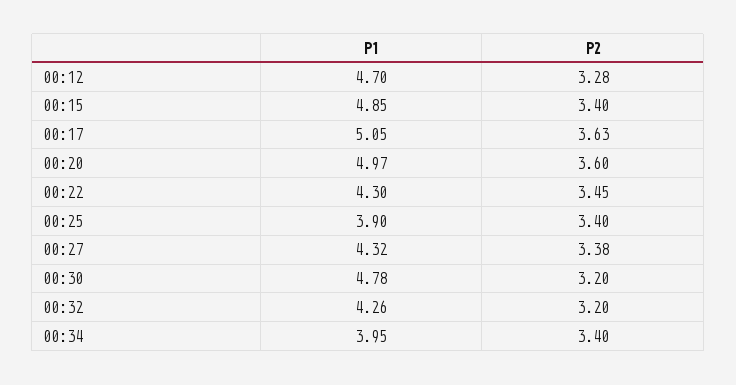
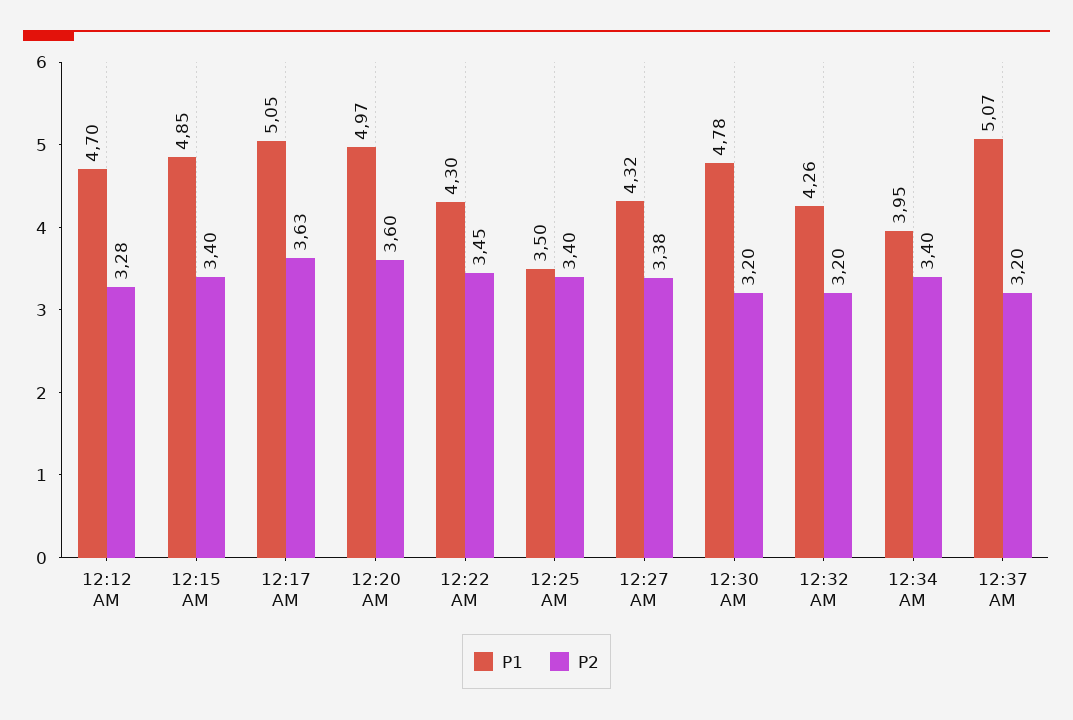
P1, 00:25: 3.9 -> 3.5
P1, 12:37 AM: none -> 5.07
P2, 12:37 AM: none -> 3.2

